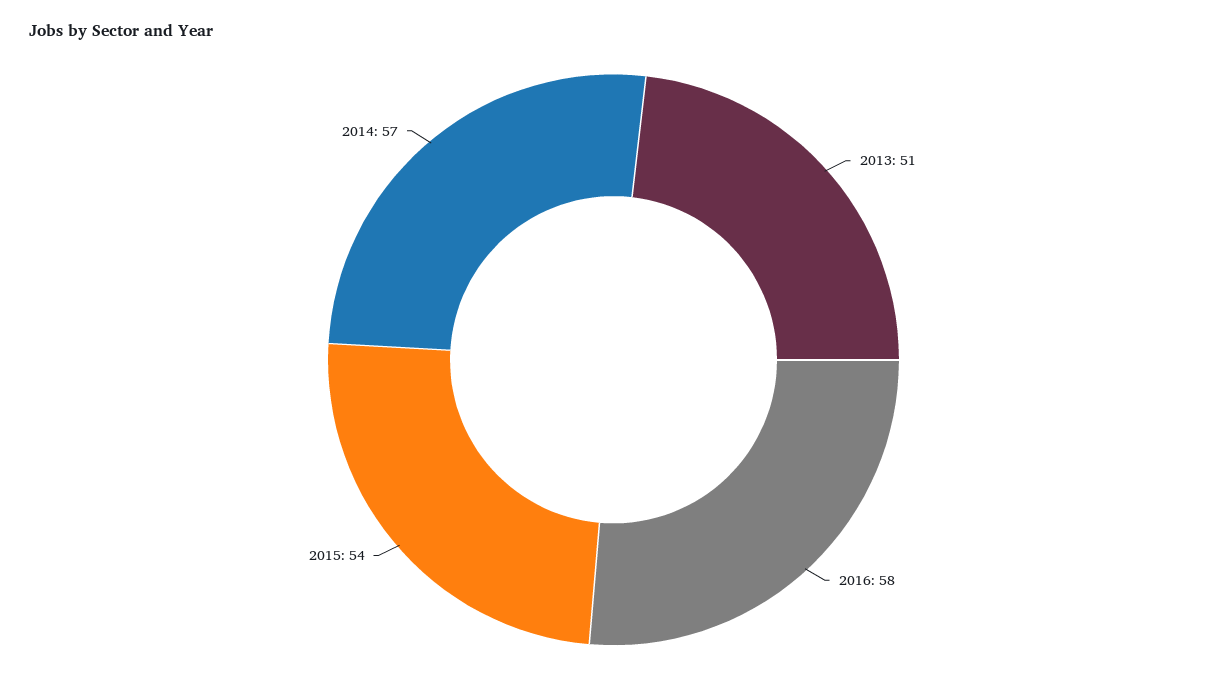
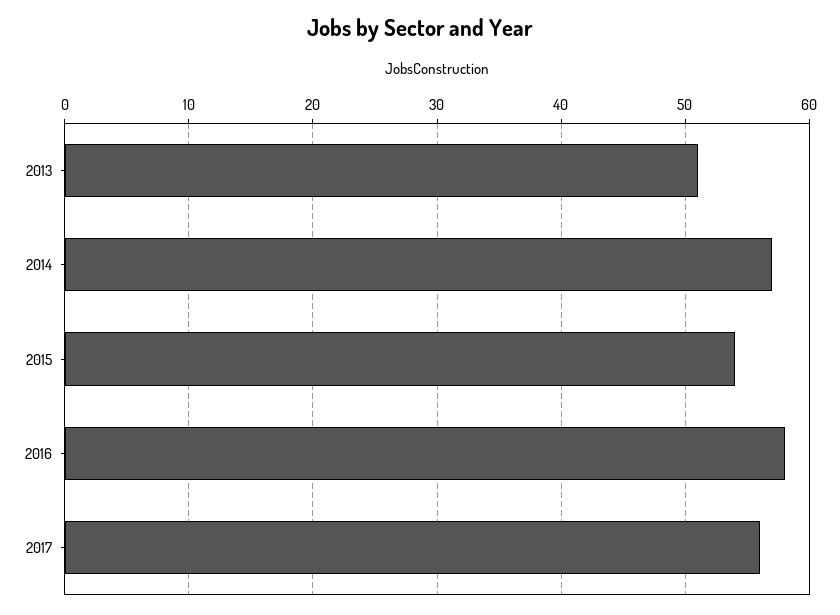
2017: none -> 56

